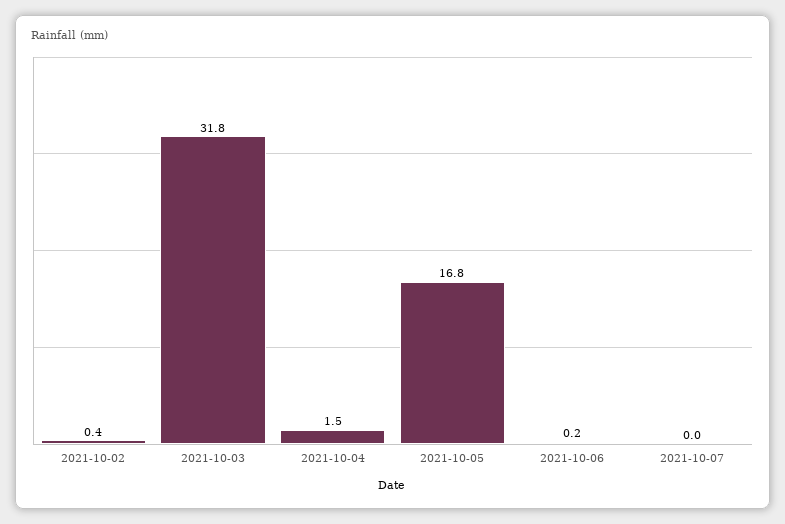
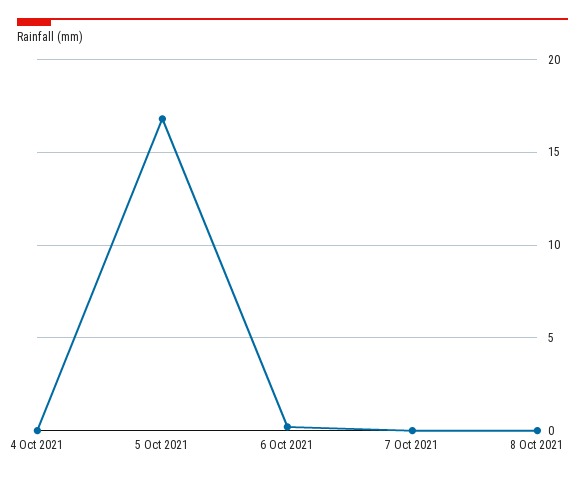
2021-10-02: 0.4 -> none
2021-10-03: 31.8 -> none
2021-10-04: 1.5 -> 0
8 Oct 2021: none -> 0

